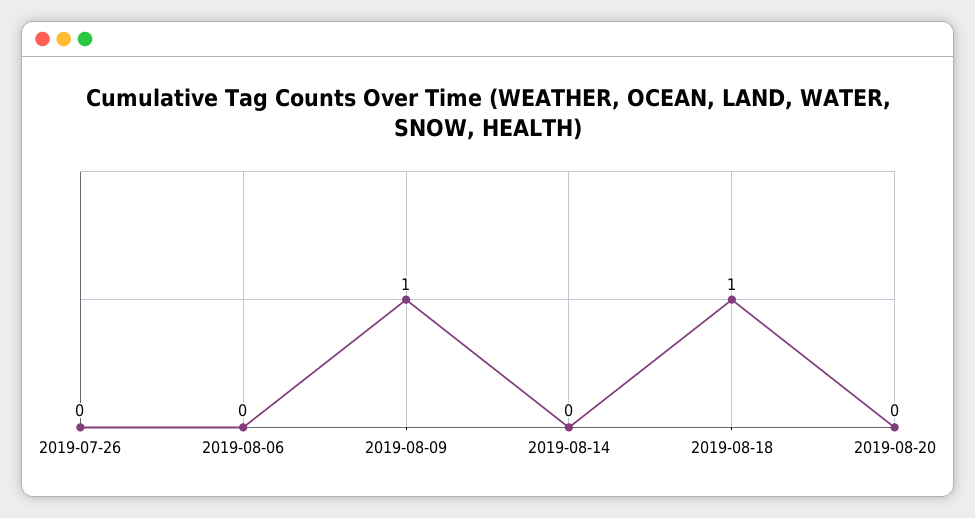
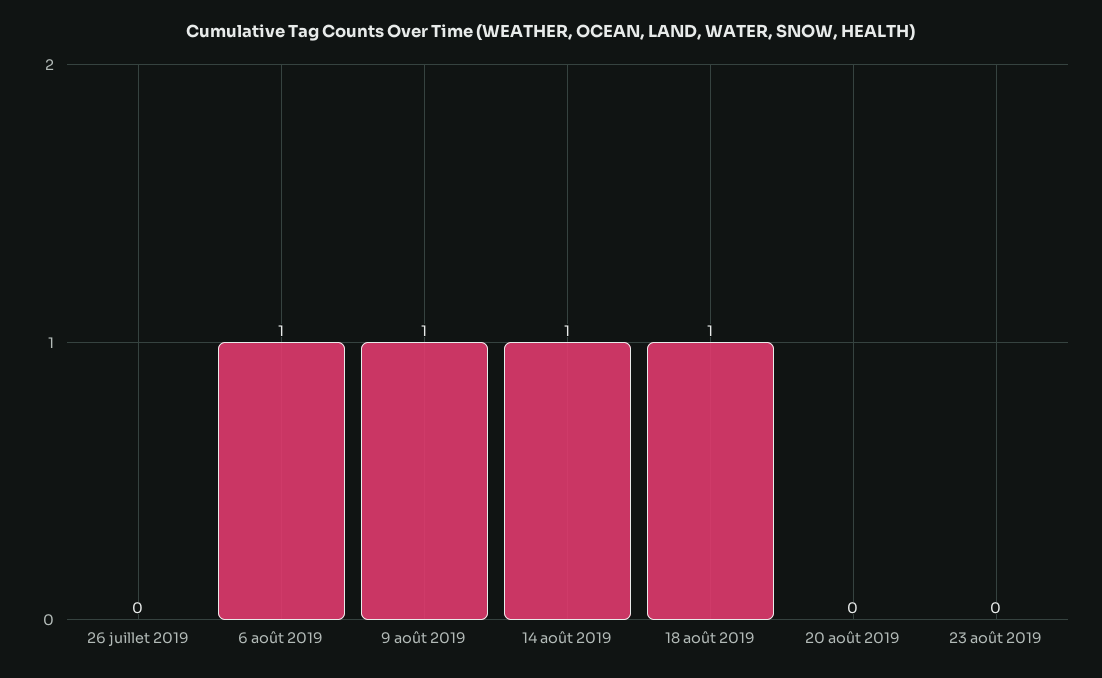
2019-08-06: 0 -> 1
2019-08-14: 0 -> 1
23 août 2019: none -> 0

